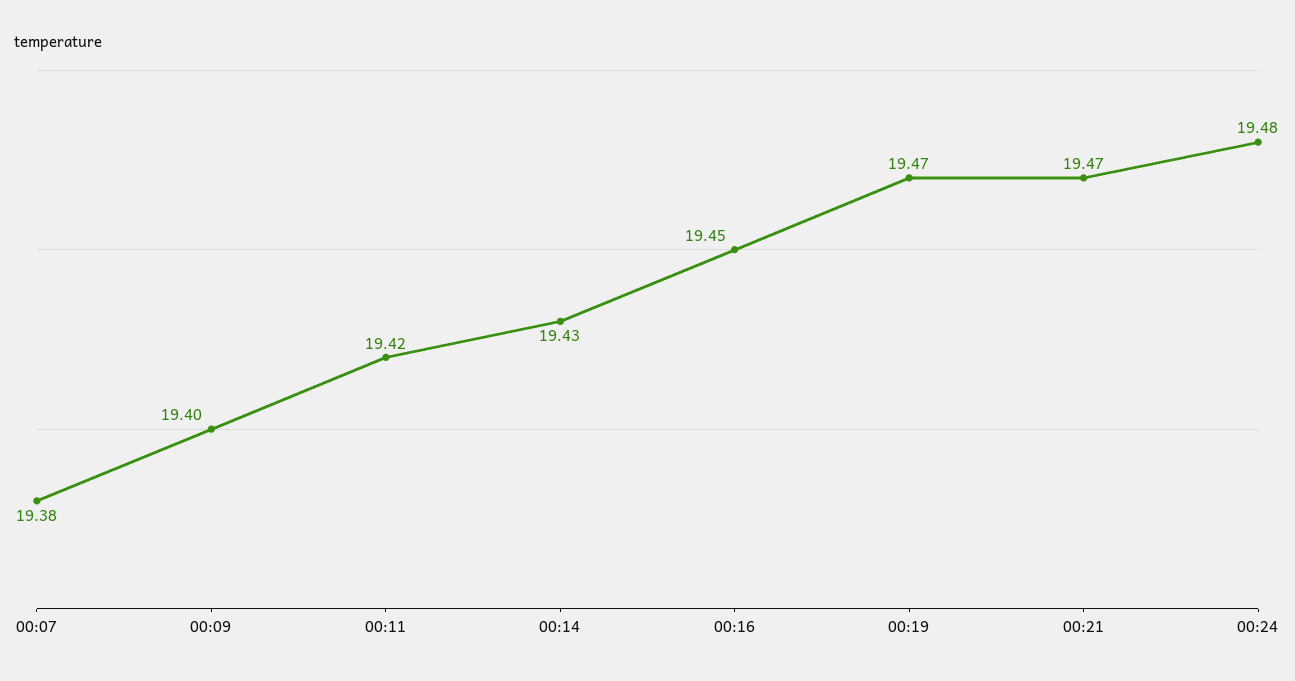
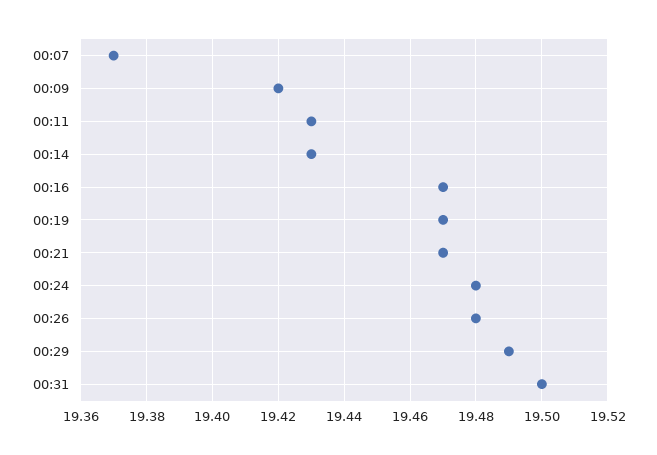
00:07: 19.38 -> 19.37
00:09: 19.4 -> 19.42
00:11: 19.42 -> 19.43
00:16: 19.45 -> 19.47
00:26: none -> 19.48
00:29: none -> 19.49
00:31: none -> 19.5

